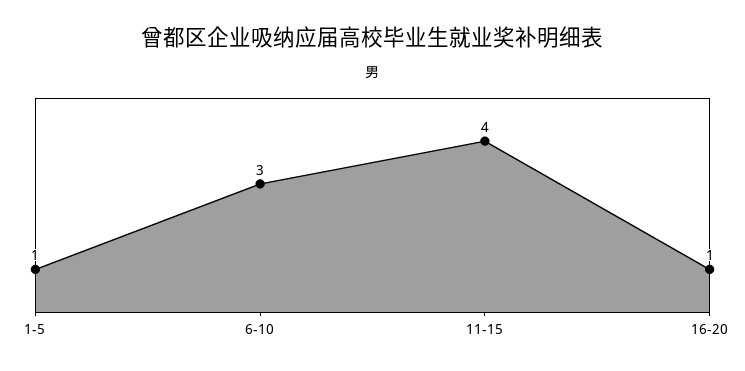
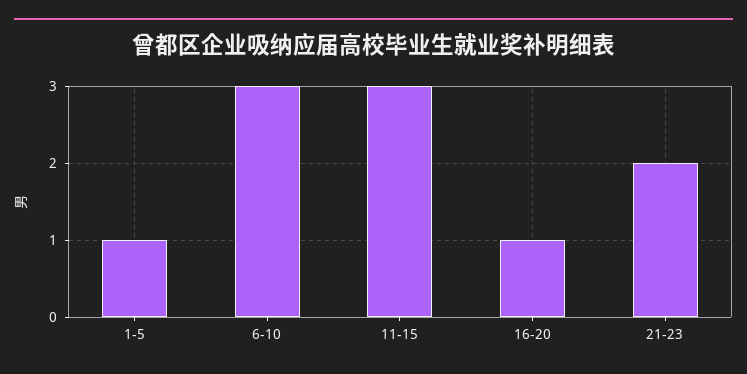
11-15: 4 -> 3
21-23: none -> 2

